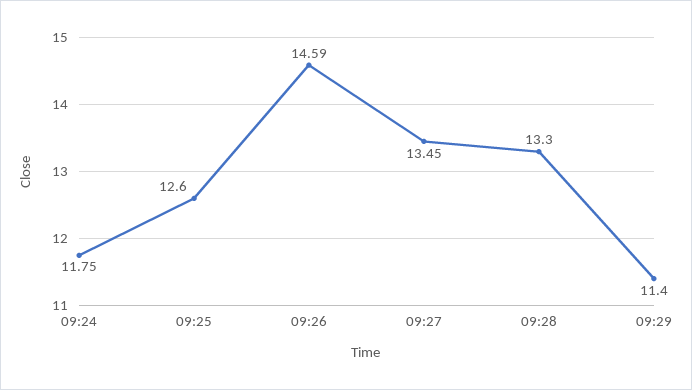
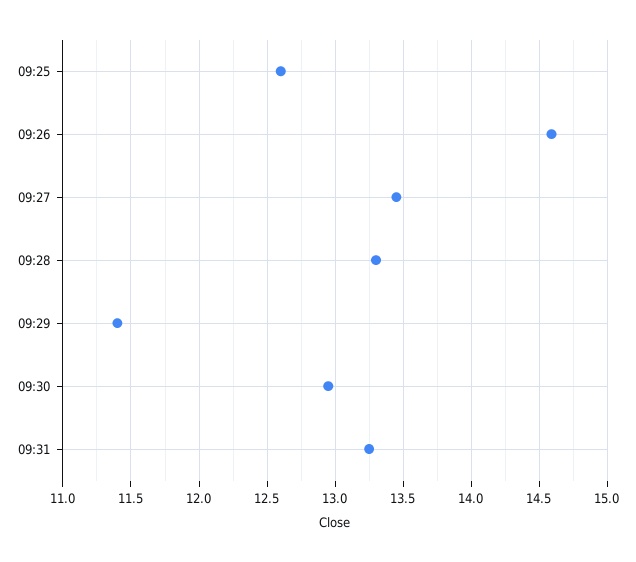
09:24: 11.75 -> none
09:30: none -> 12.95
09:31: none -> 13.25

